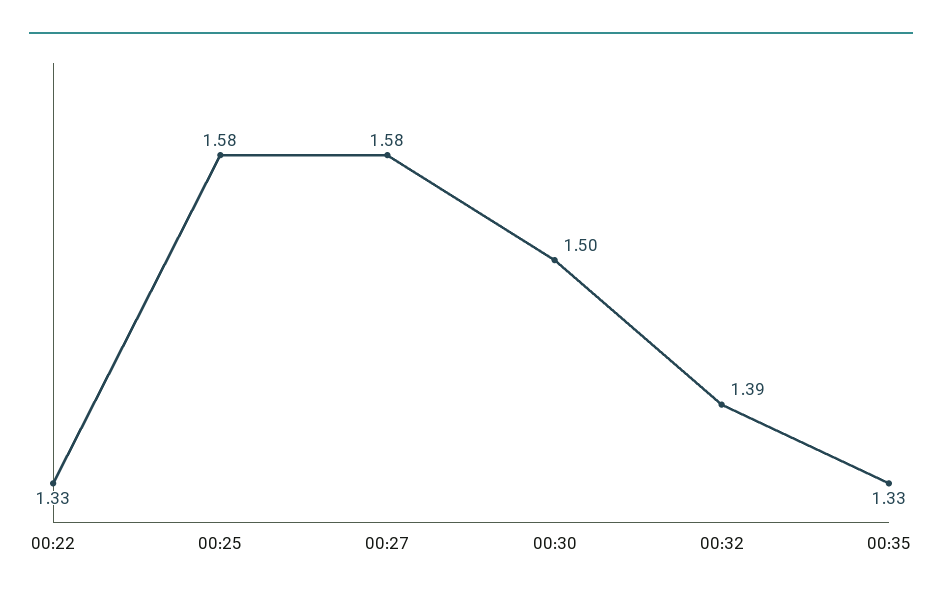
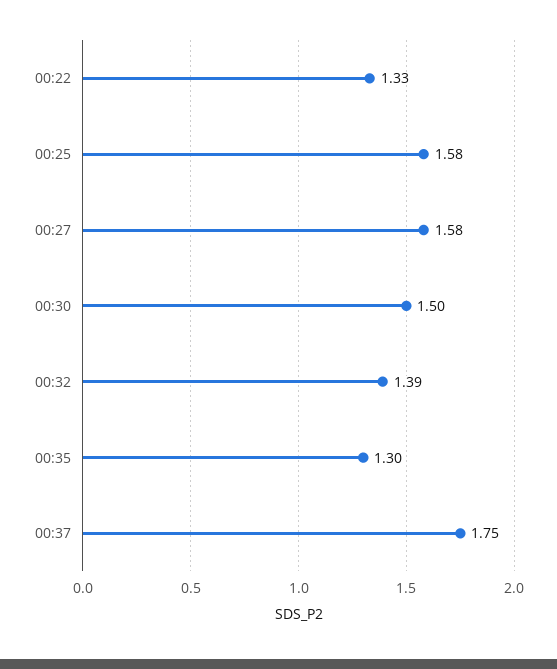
00:35: 1.33 -> 1.3
00:37: none -> 1.75

